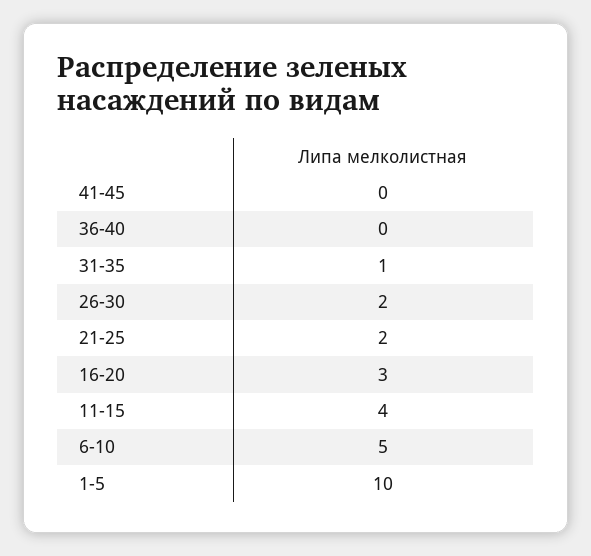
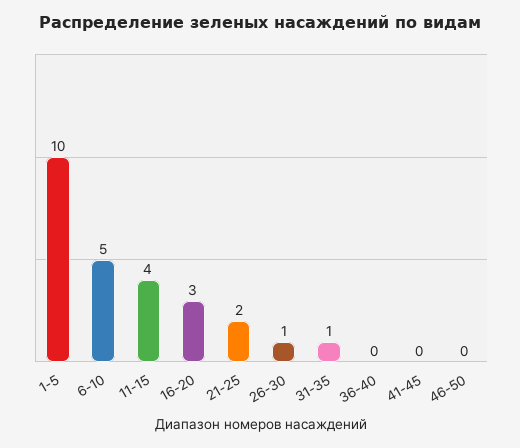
26-30: 2 -> 1
46-50: none -> 0

